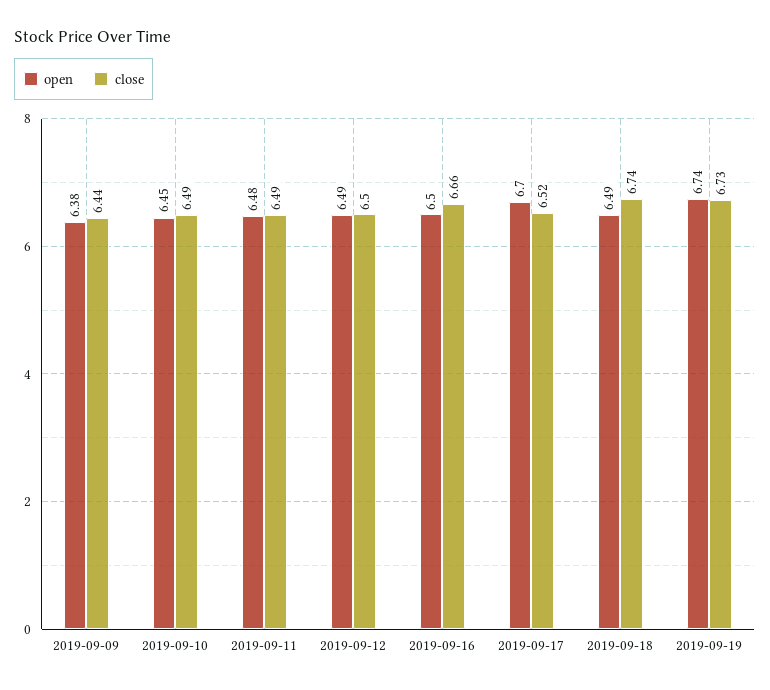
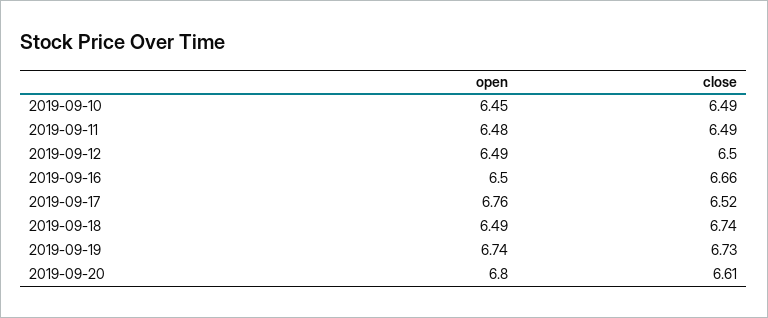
open, 2019-09-09: 6.38 -> none
close, 2019-09-09: 6.44 -> none
open, 2019-09-17: 6.7 -> 6.76
open, 2019-09-20: none -> 6.8
close, 2019-09-20: none -> 6.61

